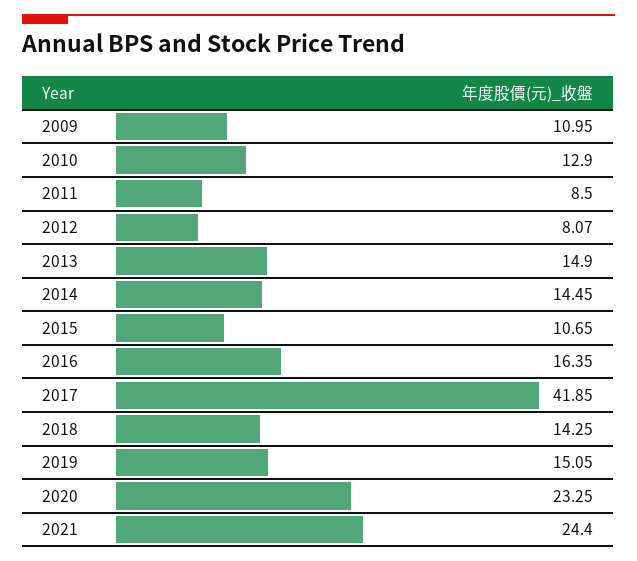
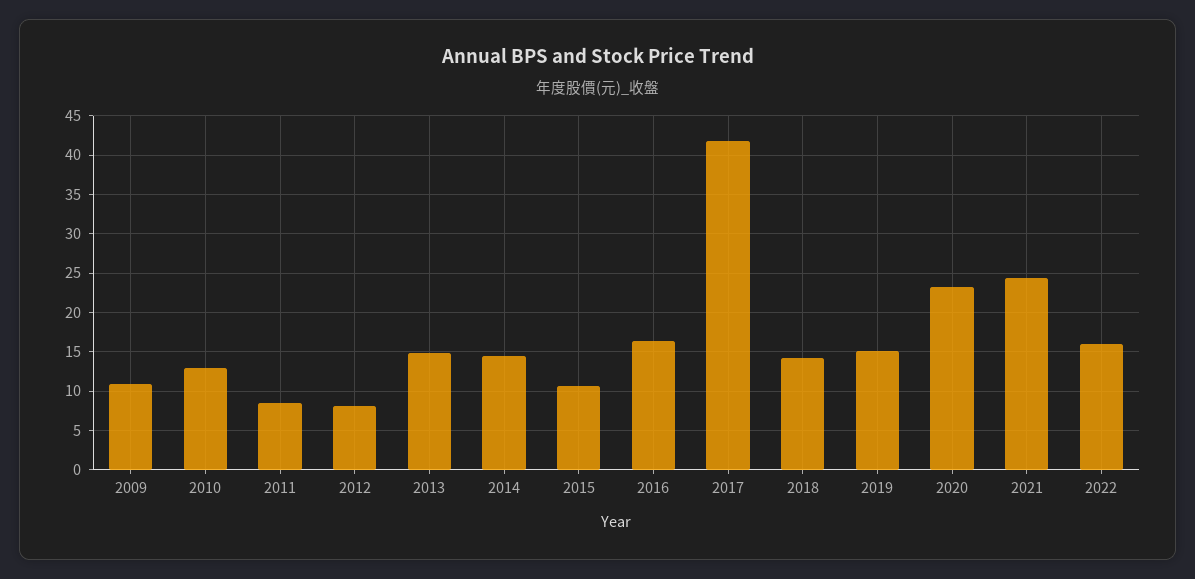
2022: none -> 16

